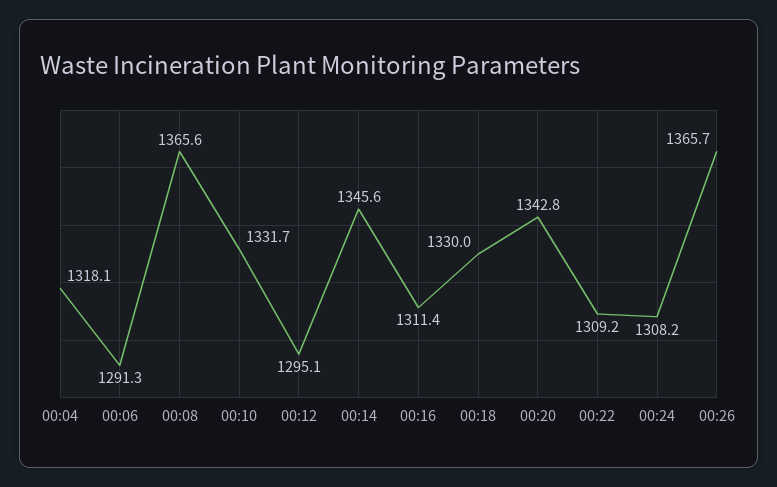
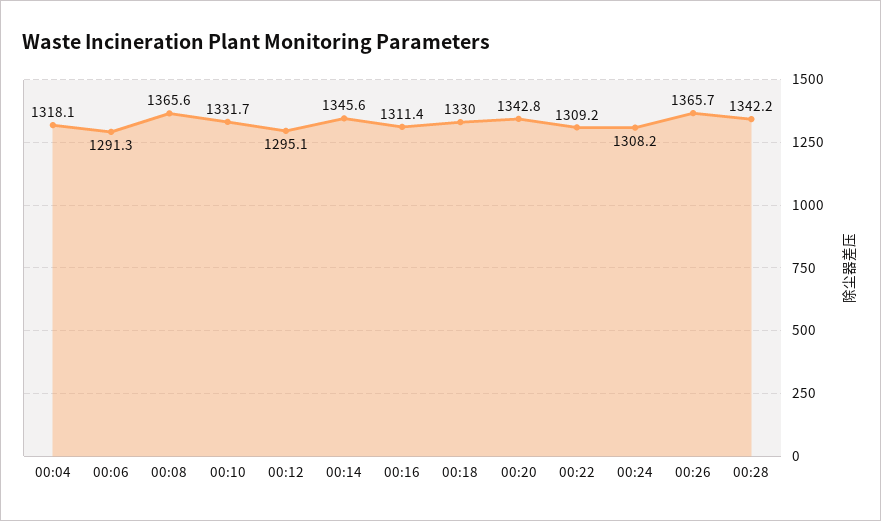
00:28: none -> 1342.2

